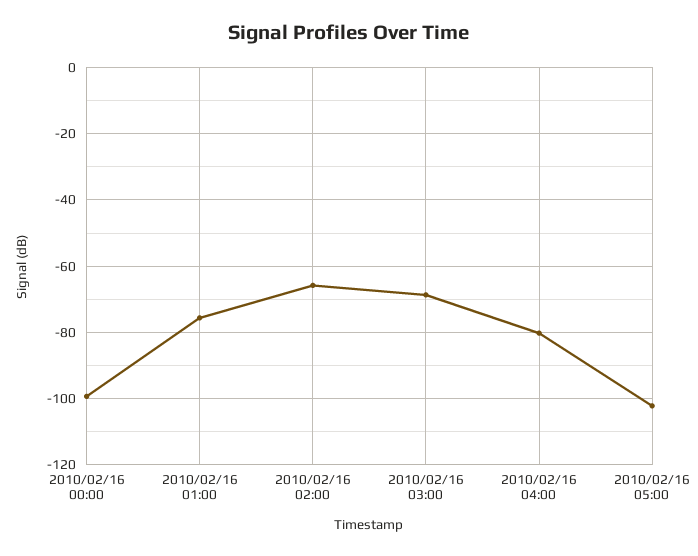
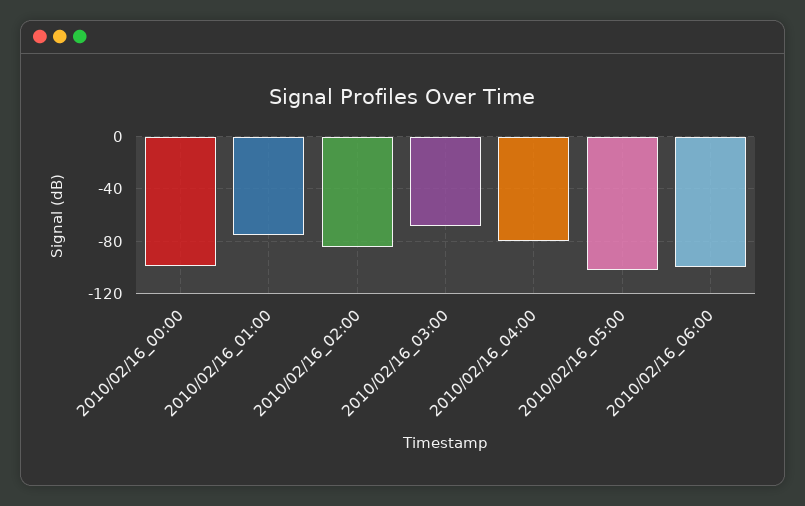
2010/02/16 02:00: -66 -> -85
2010/02/16_06:00: none -> -100

